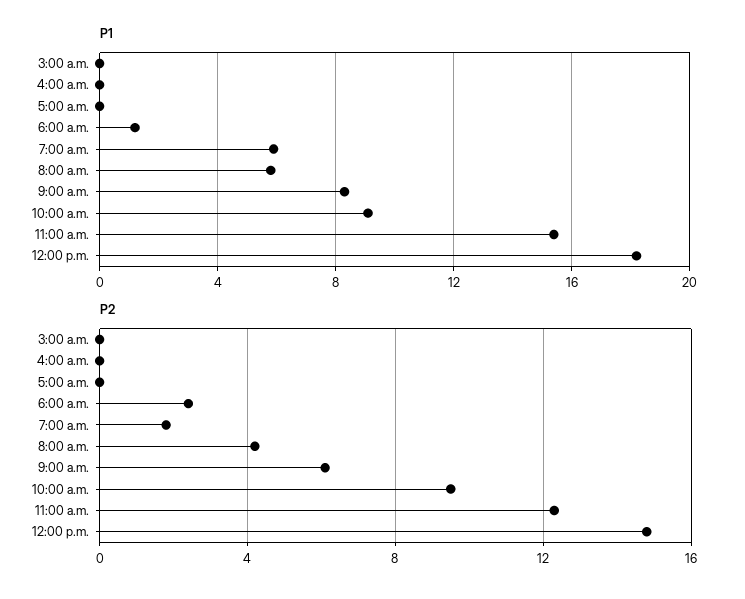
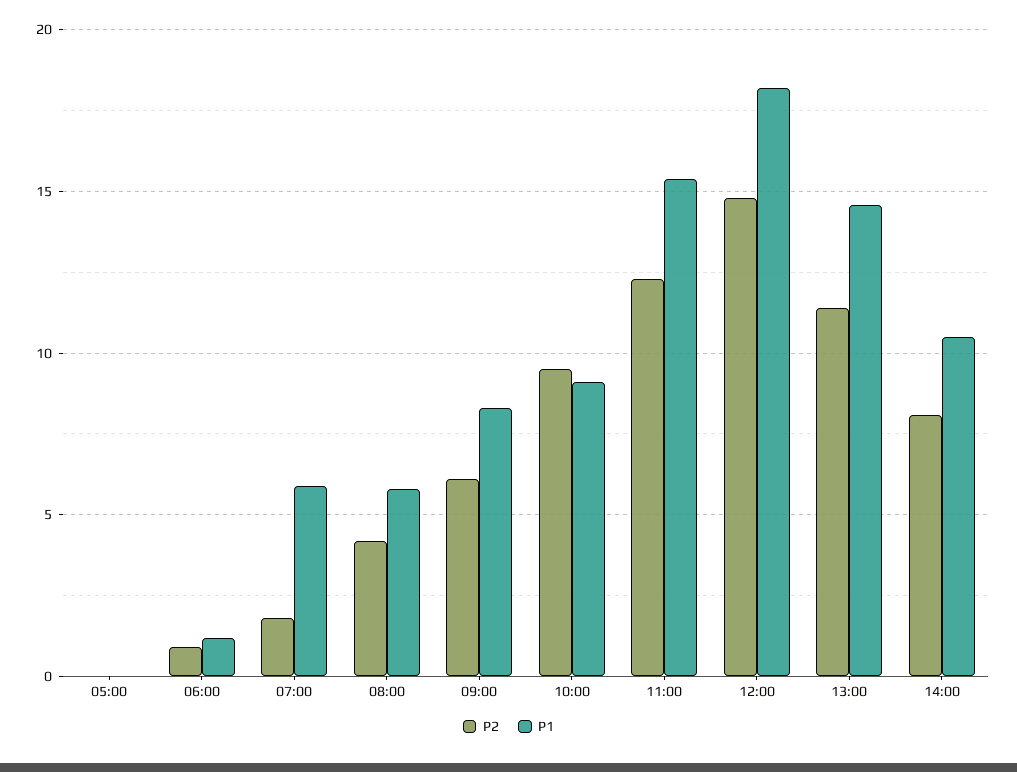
P1, 3:00 a.m.: 0 -> none
P1, 4:00 a.m.: 0 -> none
P2, 3:00 a.m.: 0 -> none
P2, 4:00 a.m.: 0 -> none
P2, 6:00 a.m.: 2.5 -> 1
P2, 13:00: none -> 11.5
P1, 13:00: none -> 14.5
P2, 14:00: none -> 8
P1, 14:00: none -> 10.5

